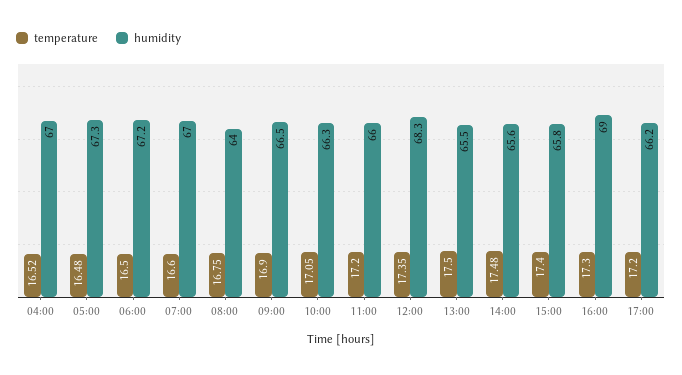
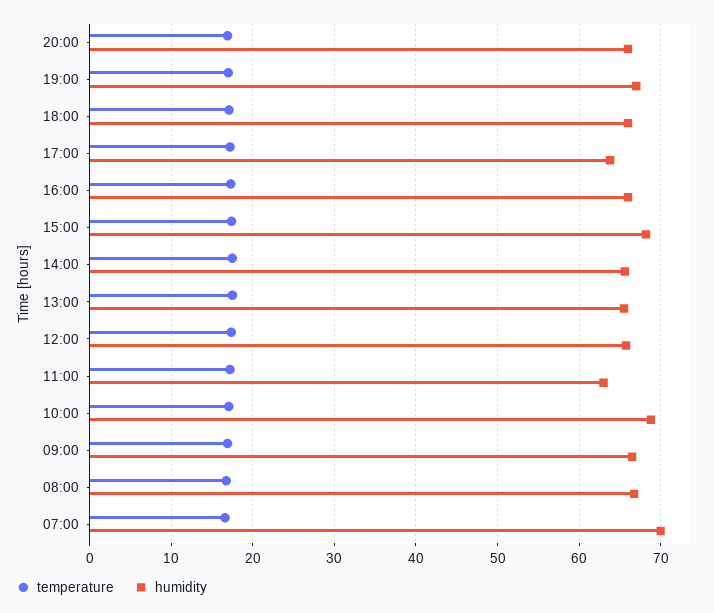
temperature, 04:00: 16.52 -> none
humidity, 04:00: 67 -> none
temperature, 05:00: 16.48 -> none
humidity, 05:00: 67.3 -> none
temperature, 06:00: 16.5 -> none
humidity, 06:00: 67.2 -> none
humidity, 07:00: 67 -> 70
humidity, 08:00: 64 -> 67
humidity, 10:00: 66.3 -> 69
humidity, 11:00: 66 -> 63
humidity, 12:00: 68.3 -> 66
humidity, 15:00: 65.8 -> 68
humidity, 16:00: 69 -> 66
humidity, 17:00: 66.2 -> 64
temperature, 20:00: none -> 17
humidity, 20:00: none -> 66
temperature, 19:00: none -> 17
humidity, 19:00: none -> 67
temperature, 18:00: none -> 17
humidity, 18:00: none -> 66

